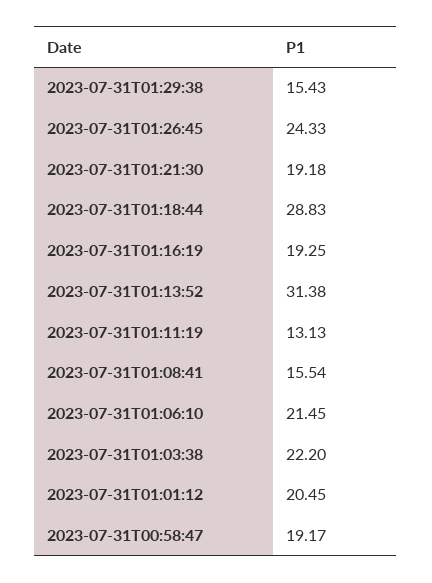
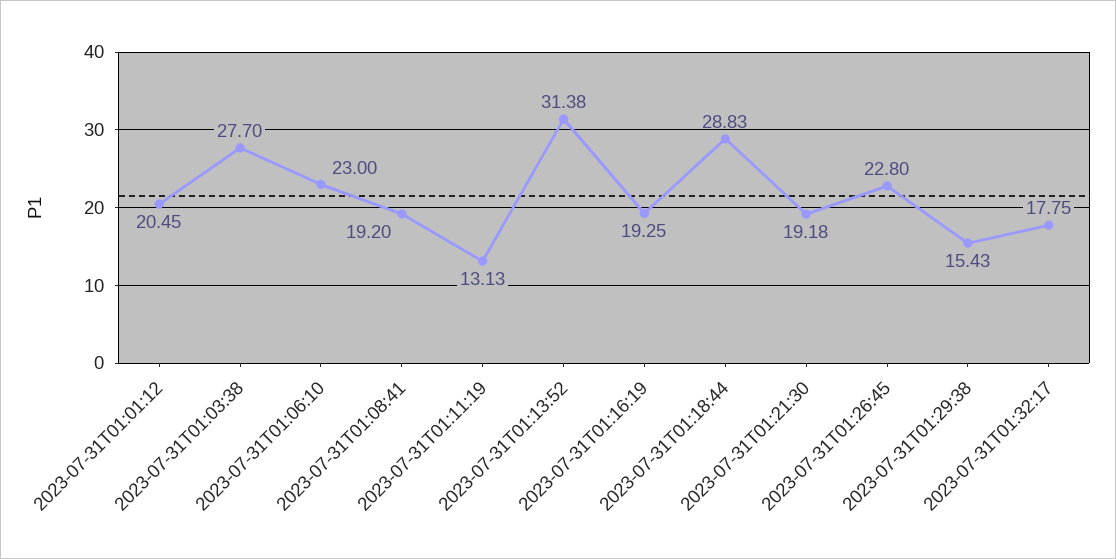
2023-07-31T01:26:45: 24.33 -> 22.8
2023-07-31T01:08:41: 15.54 -> 19.2
2023-07-31T01:06:10: 21.45 -> 23
2023-07-31T01:03:38: 22.2 -> 27.7
2023-07-31T00:58:47: 19.17 -> none
2023-07-31T01:32:17: none -> 17.75

